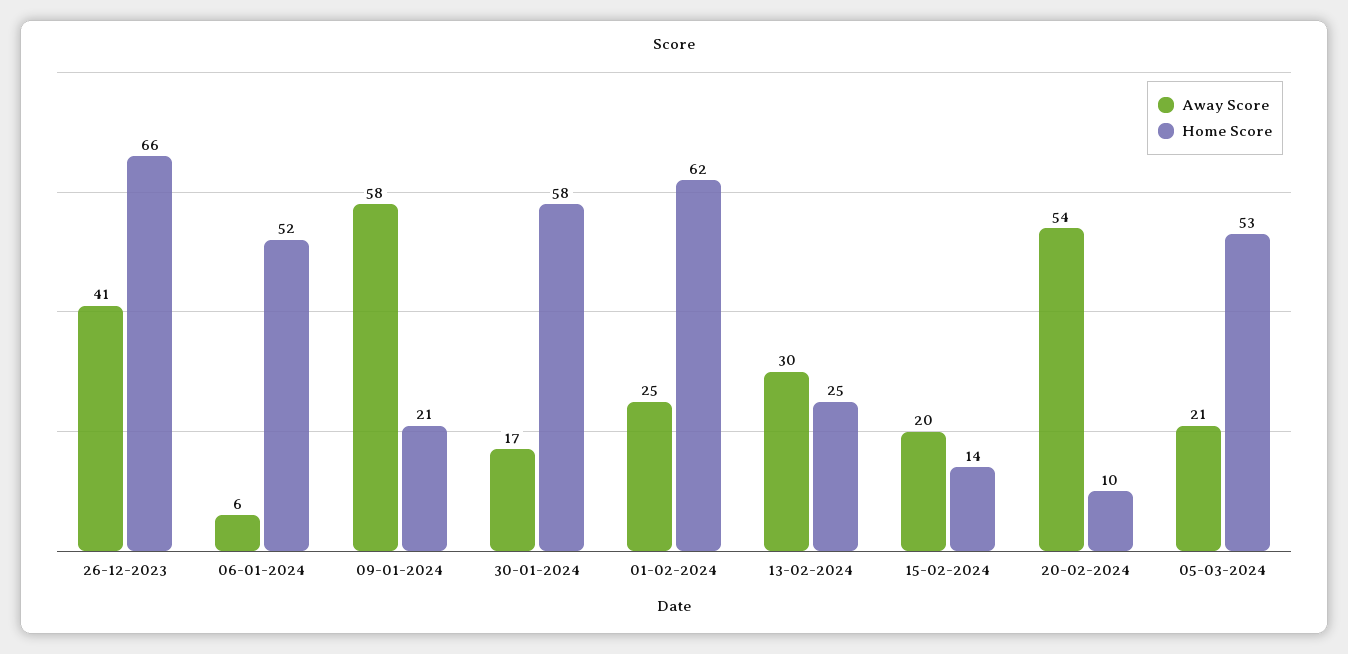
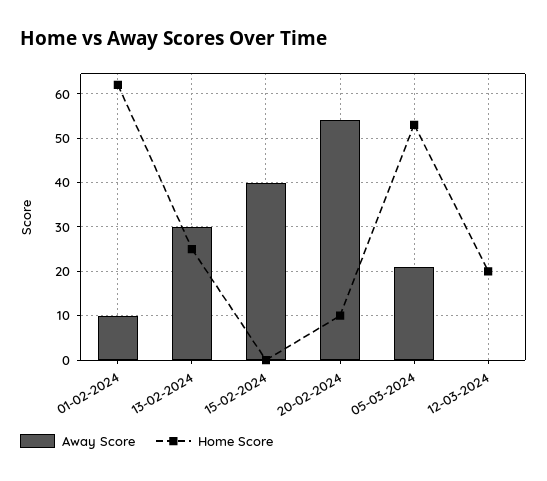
Away Score, 26-12-2023: 41 -> none
Home Score, 26-12-2023: 66 -> none
Away Score, 06-01-2024: 6 -> none
Home Score, 06-01-2024: 52 -> none
Away Score, 09-01-2024: 58 -> none
Home Score, 09-01-2024: 21 -> none
Away Score, 30-01-2024: 17 -> none
Home Score, 30-01-2024: 58 -> none
Away Score, 01-02-2024: 25 -> 10
Away Score, 15-02-2024: 20 -> 40
Home Score, 15-02-2024: 14 -> 0
Away Score, 12-03-2024: none -> 0
Home Score, 12-03-2024: none -> 20

